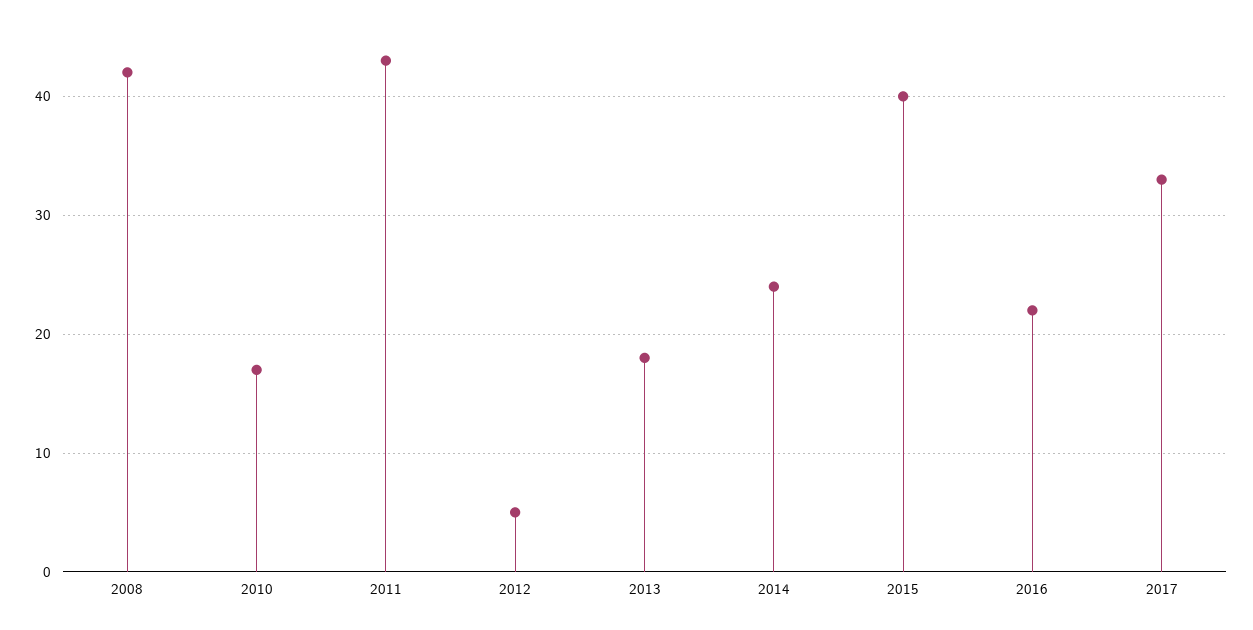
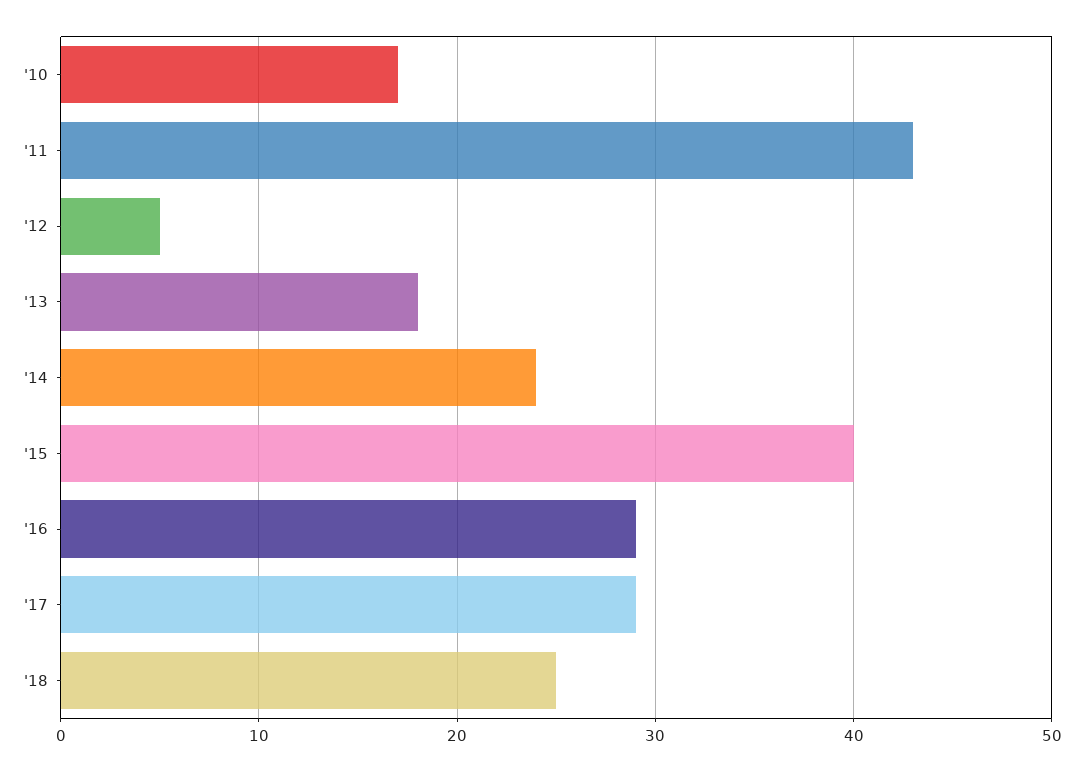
2008: 42 -> none
2016: 22 -> 29
2017: 33 -> 29
'18: none -> 25

